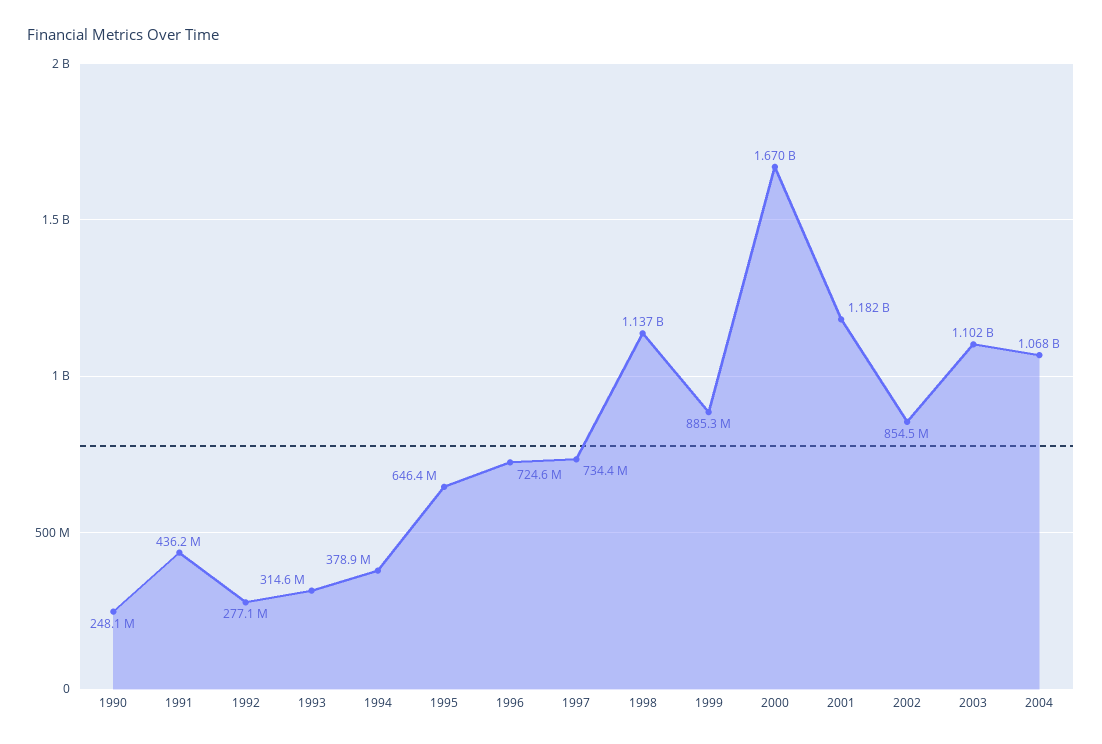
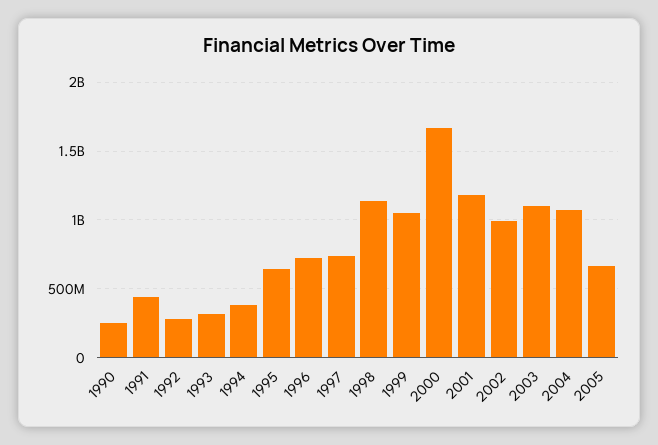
1999: 885300000 -> 1050000000
2002: 854500000 -> 1000000000
2005: none -> 650000000

